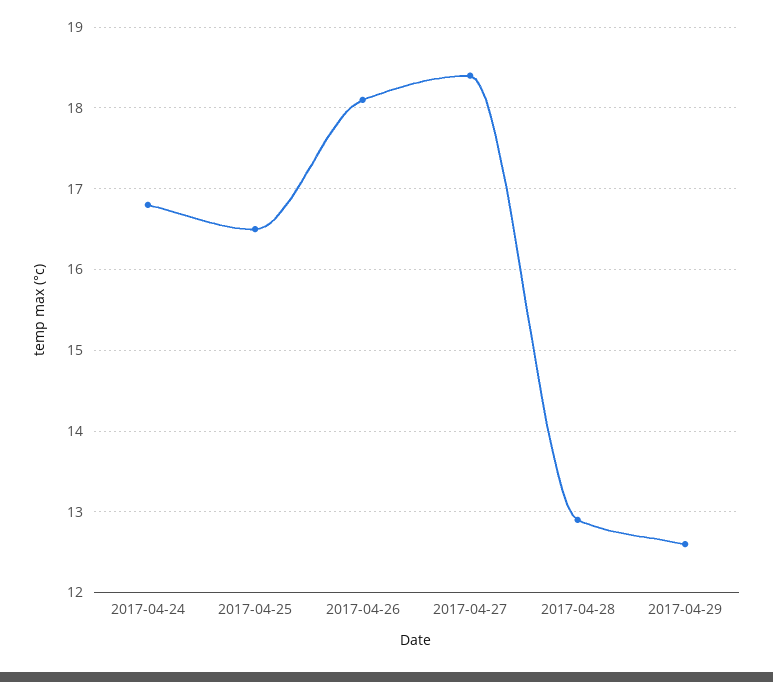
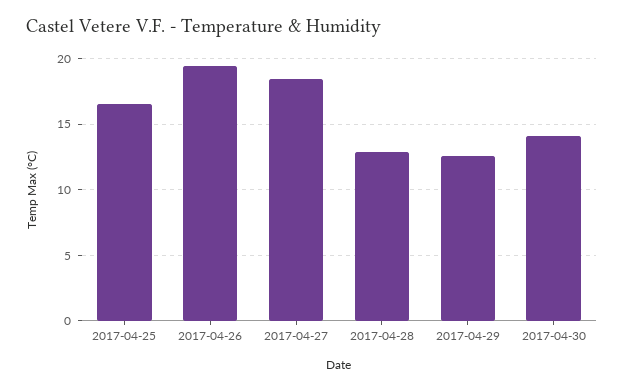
2017-04-24: 16.8 -> none
2017-04-26: 18.1 -> 19.5
2017-04-30: none -> 14

